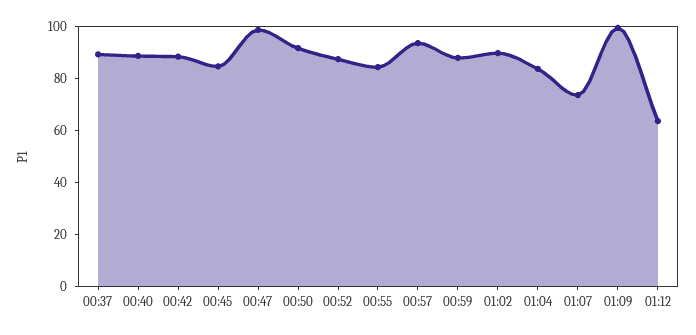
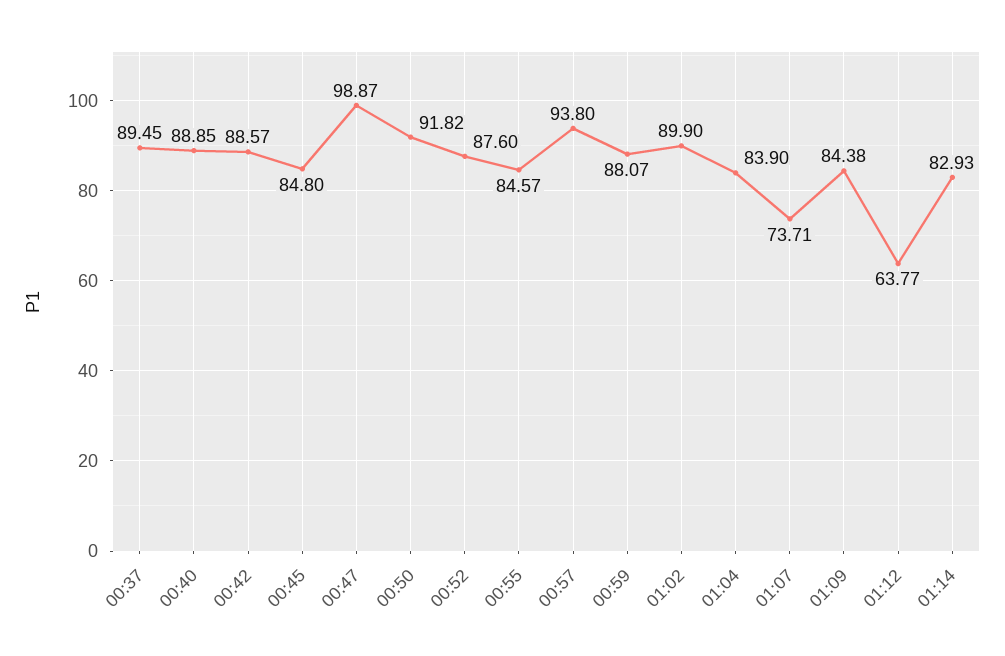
01:09: 100 -> 84.38
01:14: none -> 82.93

